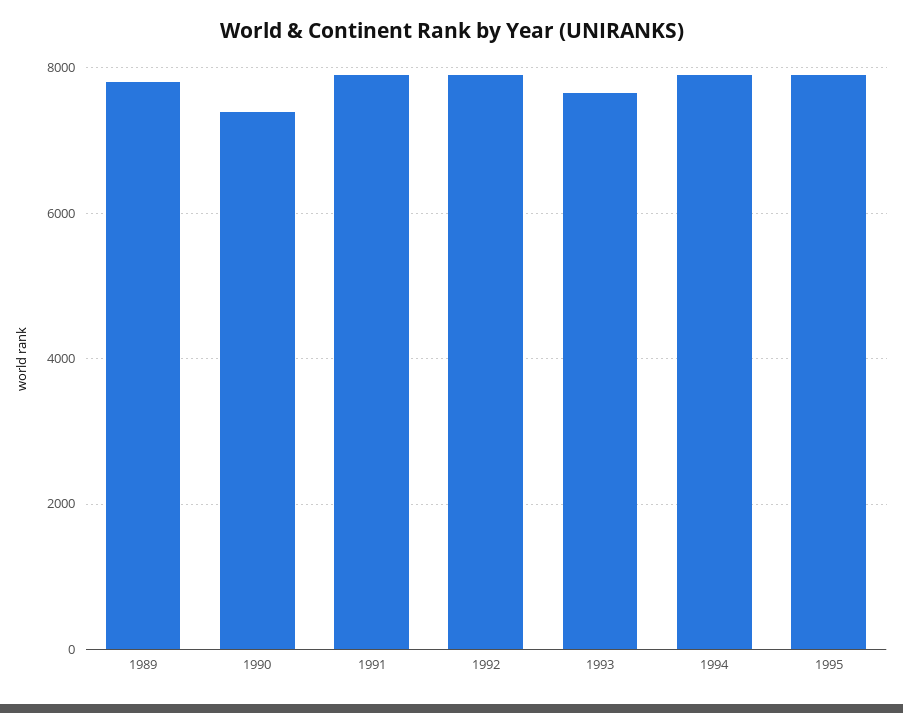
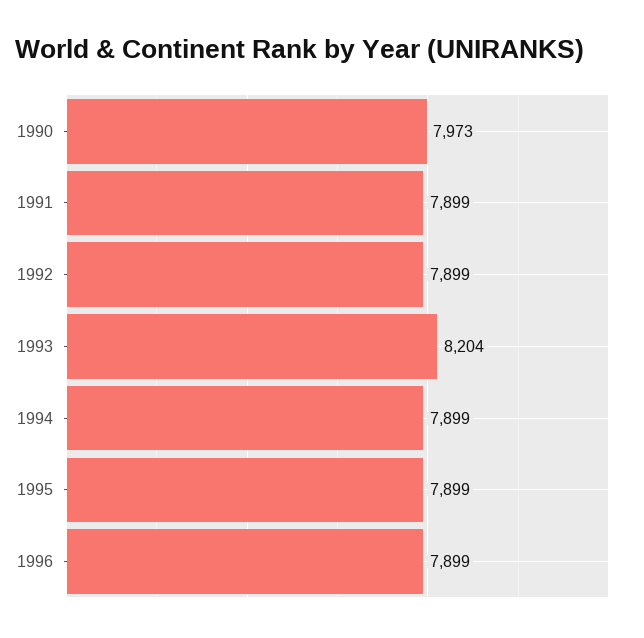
1989: 7800 -> none
1990: 7400 -> 7973
1993: 7600 -> 8204
1996: none -> 7899

